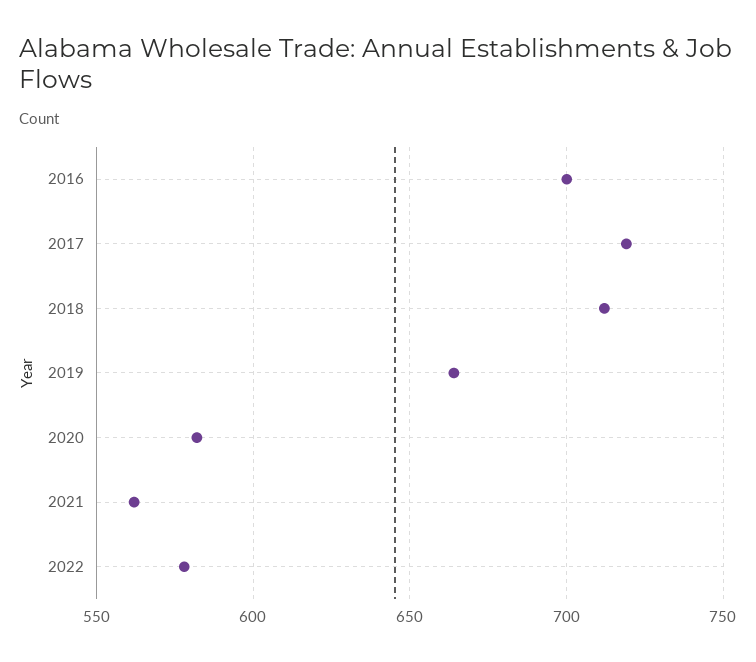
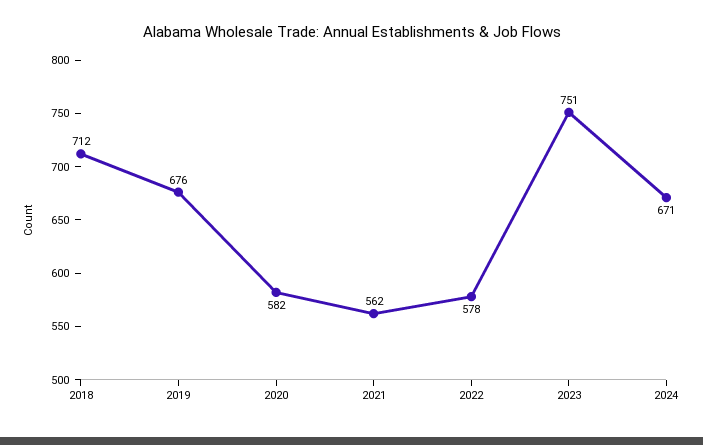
2016: 700 -> none
2017: 720 -> none
2019: 665 -> 676
2023: none -> 751
2024: none -> 671

